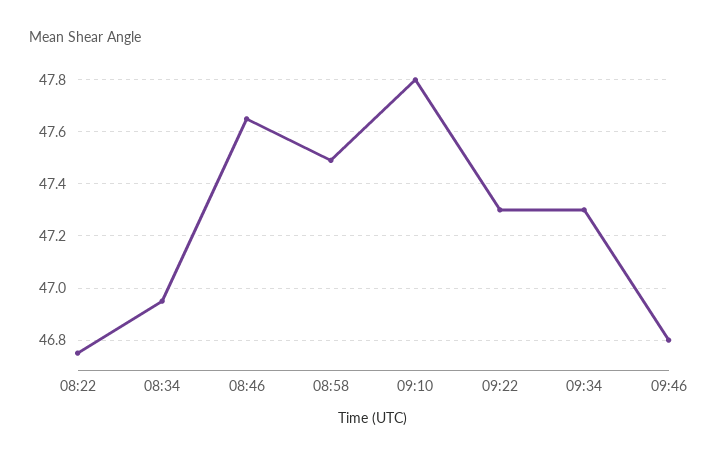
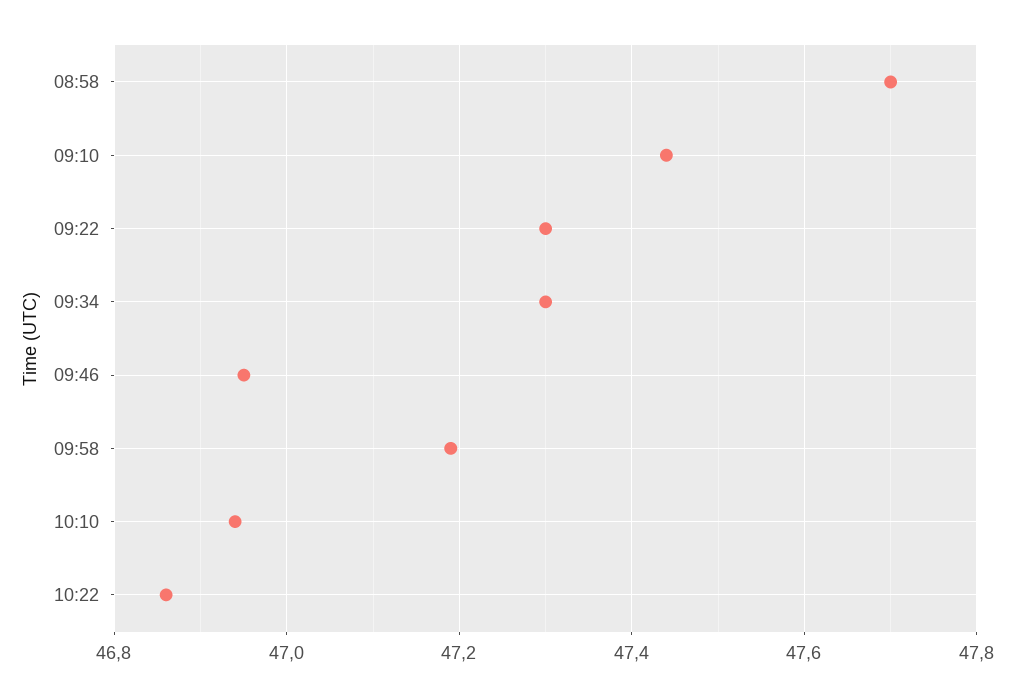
08:22: 46.75 -> none
08:34: 46.95 -> none
08:46: 47.65 -> none
08:58: 47.5 -> 47.7
09:10: 47.8 -> 47.45
09:46: 46.8 -> 46.95
09:58: none -> 47.2
10:10: none -> 46.95
10:22: none -> 46.85

